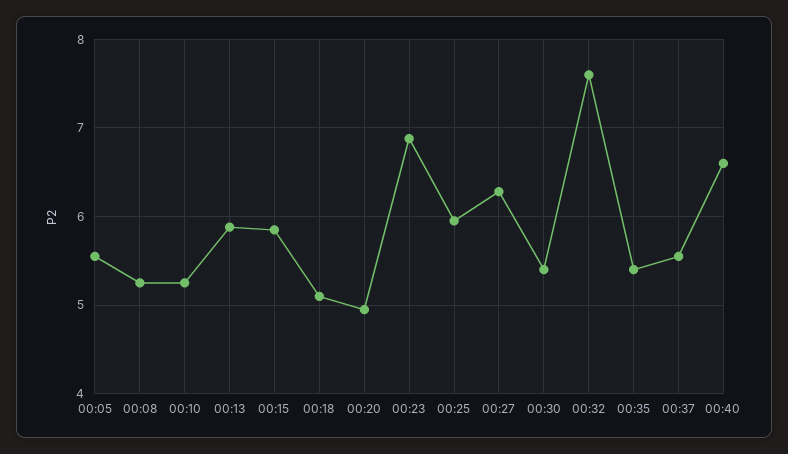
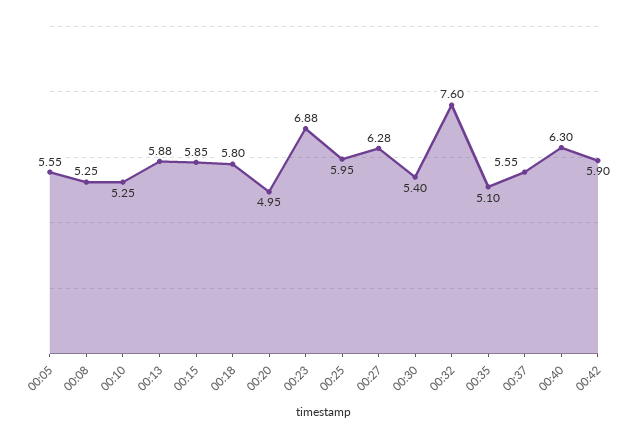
00:18: 5.1 -> 5.8
00:35: 5.4 -> 5.1
00:40: 6.6 -> 6.3
00:42: none -> 5.9

